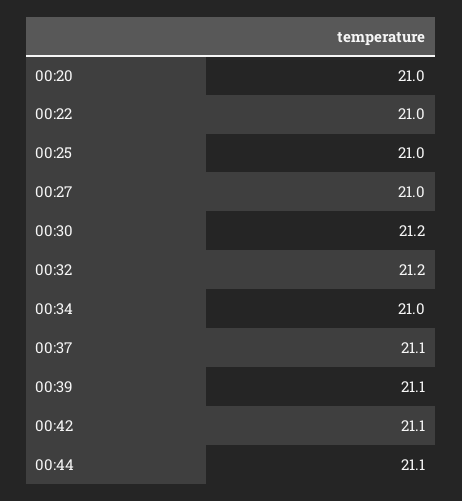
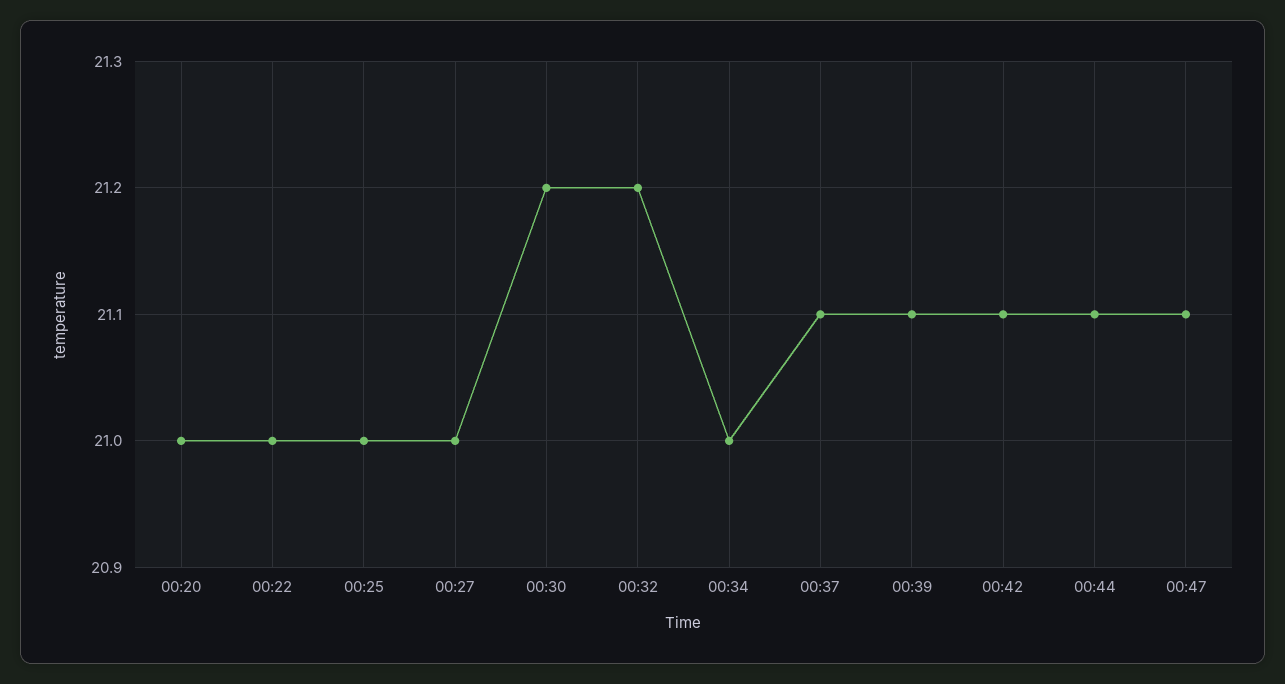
00:47: none -> 21.1

